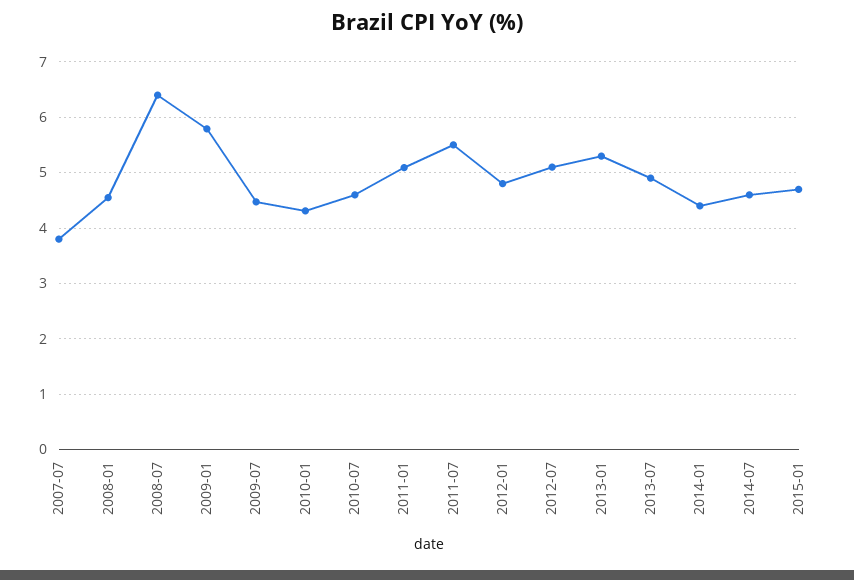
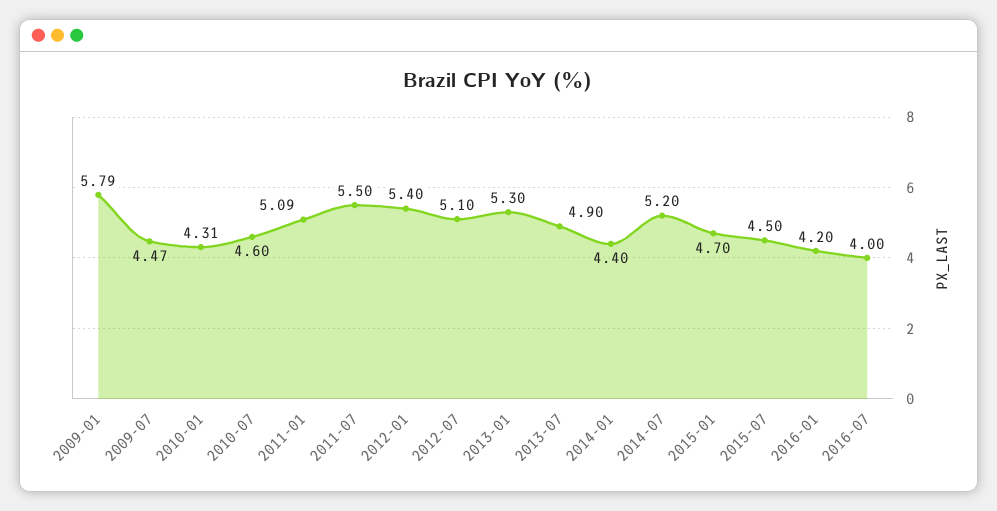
2007-07: 3.8 -> none
2008-01: 4.6 -> none
2008-07: 6.4 -> none
2012-01: 4.8 -> 5.4
2014-07: 4.6 -> 5.2
2015-07: none -> 4.5
2016-01: none -> 4.2
2016-07: none -> 4

